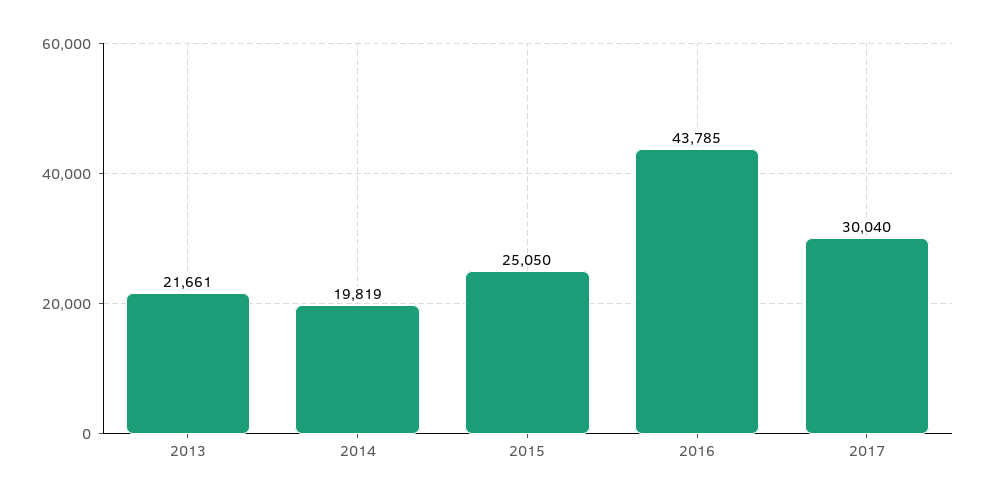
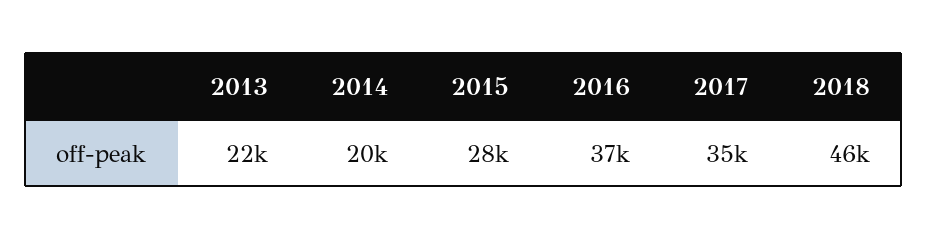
2015: 25050 -> 28000
2016: 43785 -> 37000
2017: 30040 -> 35000
2018: none -> 46000

